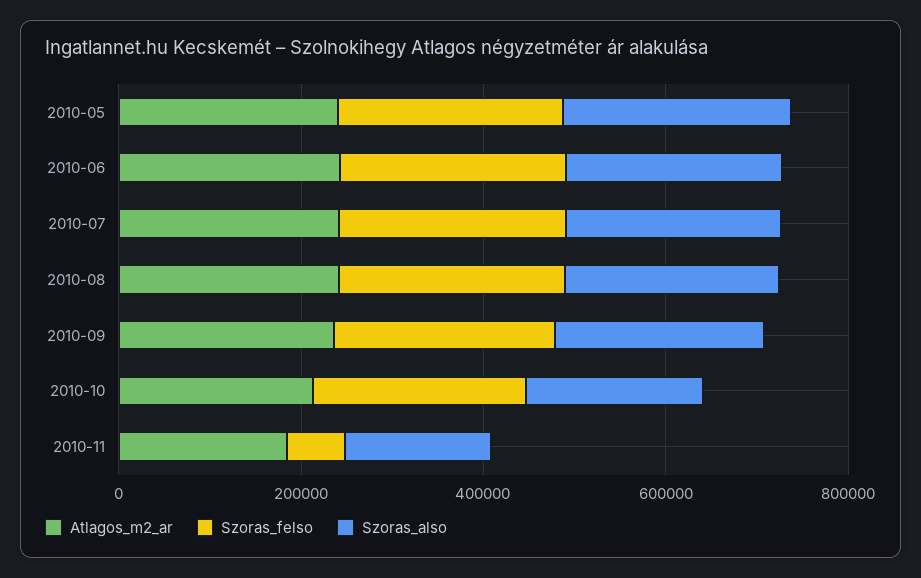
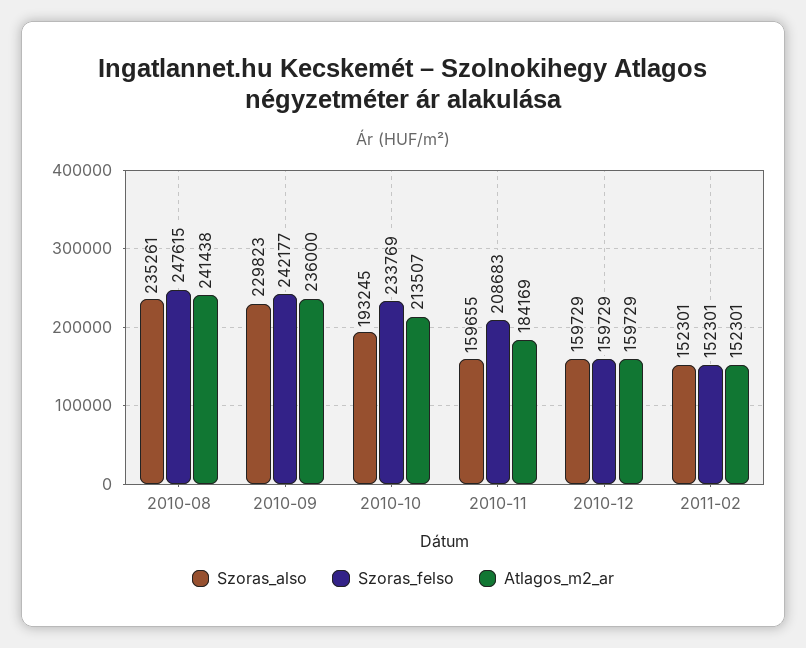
Atlagos_m2_ar, 2010-05: 250000 -> none
Szoras_felso, 2010-05: 250000 -> none
Szoras_also, 2010-05: 250000 -> none
Atlagos_m2_ar, 2010-06: 250000 -> none
Szoras_felso, 2010-06: 250000 -> none
Szoras_also, 2010-06: 250000 -> none
Atlagos_m2_ar, 2010-07: 250000 -> none
Szoras_felso, 2010-07: 250000 -> none
Szoras_also, 2010-07: 250000 -> none
Szoras_felso, 2010-11: 50000 -> 208683
Szoras_also, 2010-12: none -> 159729
Szoras_felso, 2010-12: none -> 159729
Atlagos_m2_ar, 2010-12: none -> 159729
Szoras_also, 2011-02: none -> 152301
Szoras_felso, 2011-02: none -> 152301
Atlagos_m2_ar, 2011-02: none -> 152301

